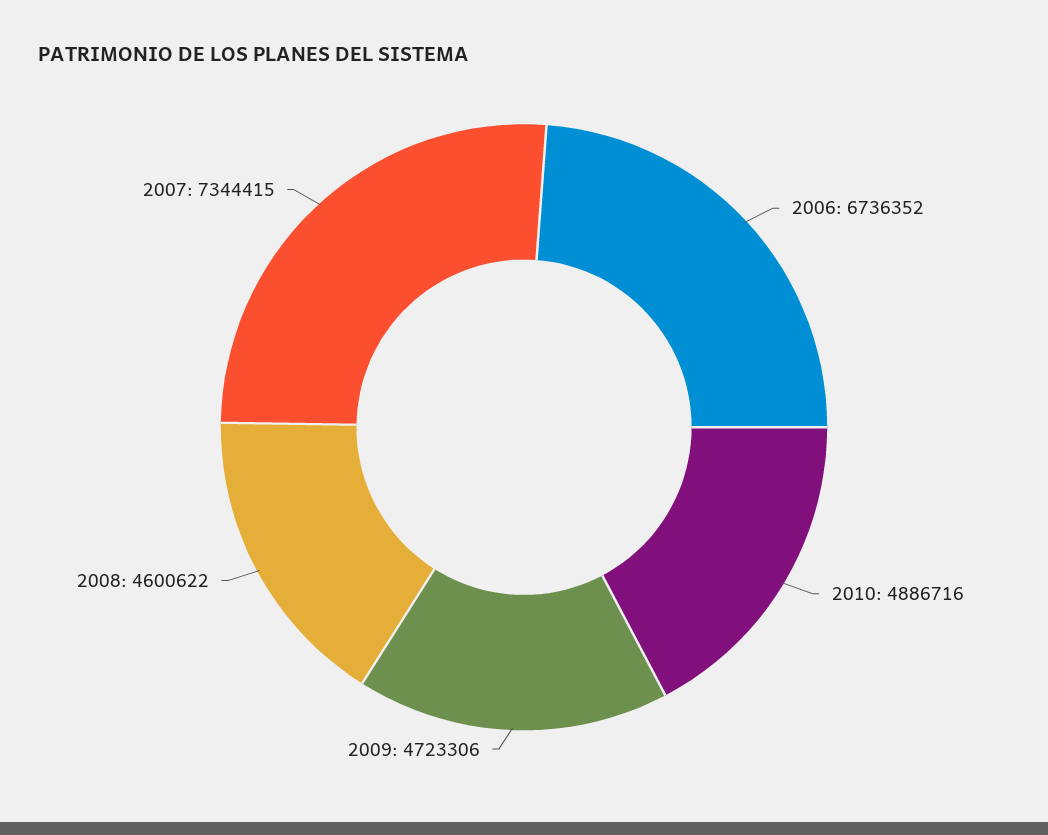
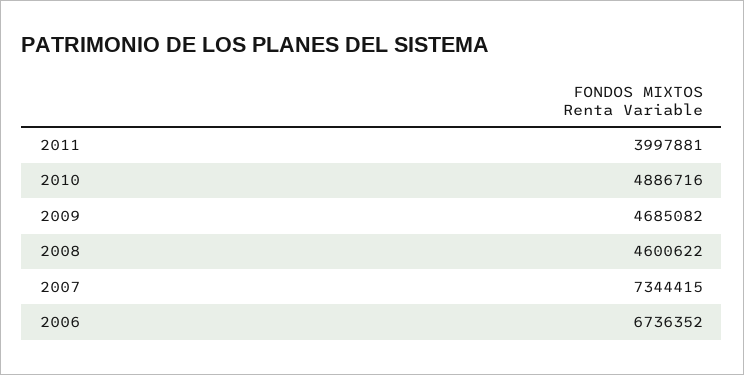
2009: 4723306 -> 4685082
2011: none -> 3997881

